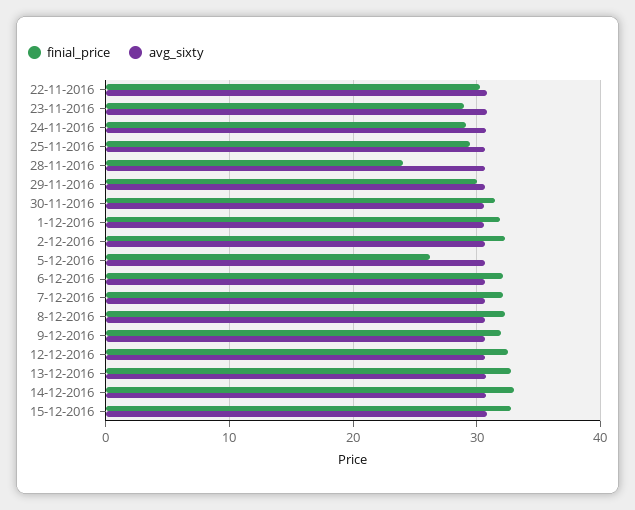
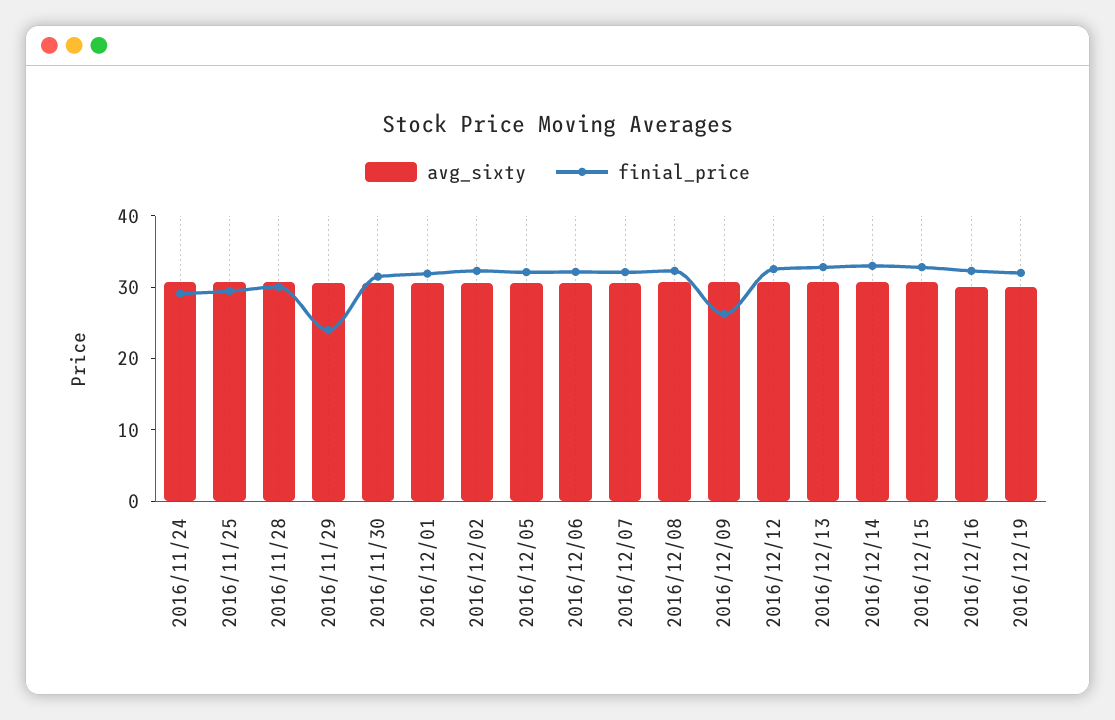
finial_price, 22-11-2016: 30 -> none
avg_sixty, 22-11-2016: 31 -> none
finial_price, 23-11-2016: 29 -> none
avg_sixty, 23-11-2016: 31 -> none
finial_price, 28-11-2016: 24 -> 30
finial_price, 29-11-2016: 30 -> 24
finial_price, 5-12-2016: 26 -> 32
finial_price, 9-12-2016: 32 -> 26
avg_sixty, 2016/12/16: none -> 30
finial_price, 2016/12/16: none -> 32
avg_sixty, 2016/12/19: none -> 30
finial_price, 2016/12/19: none -> 32

